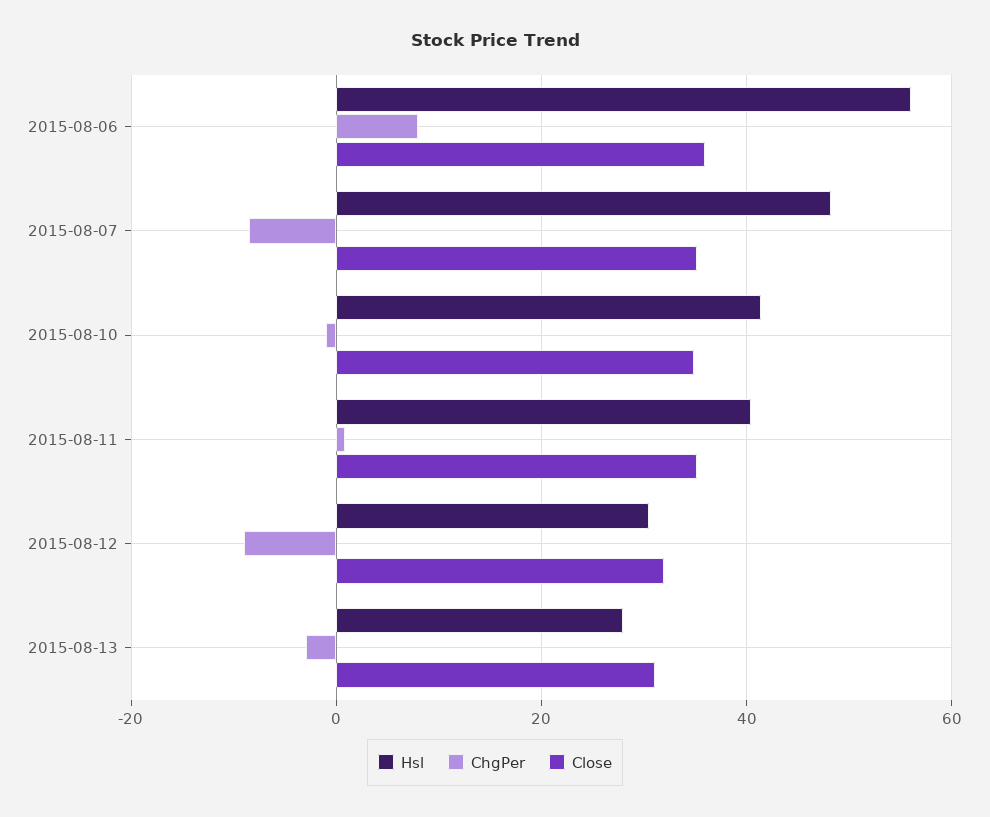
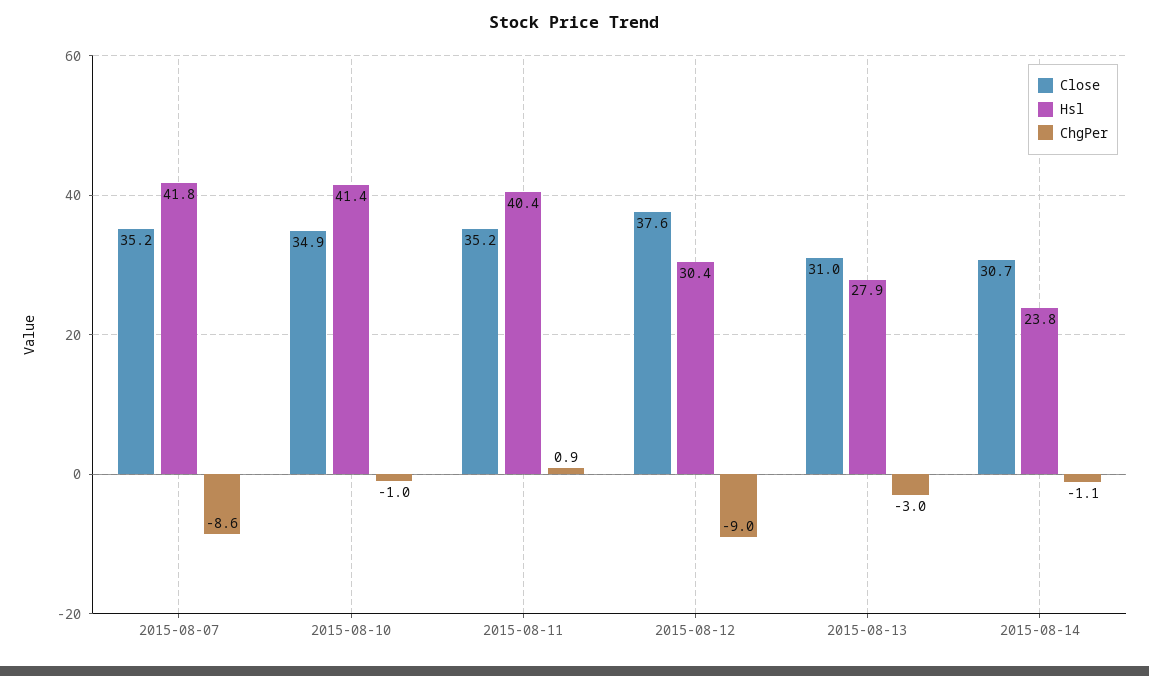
Hsl, 2015-08-06: 56 -> none
ChgPer, 2015-08-06: 8 -> none
Close, 2015-08-06: 36 -> none
Hsl, 2015-08-07: 48 -> 41.8
Close, 2015-08-12: 32 -> 37.6
Close, 2015-08-14: none -> 30.7
Hsl, 2015-08-14: none -> 23.8
ChgPer, 2015-08-14: none -> -1.1

